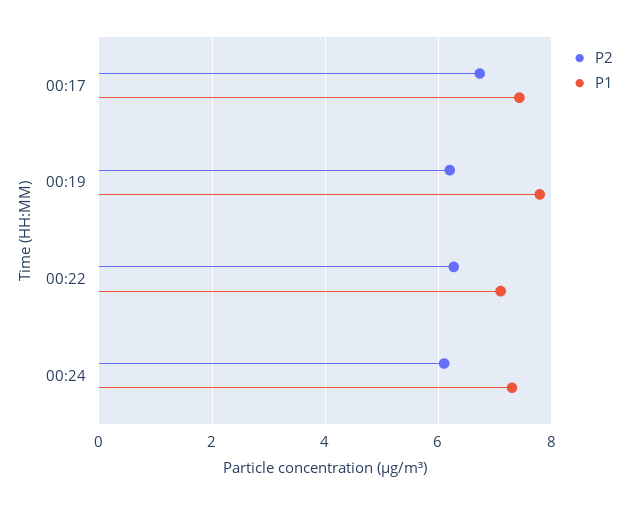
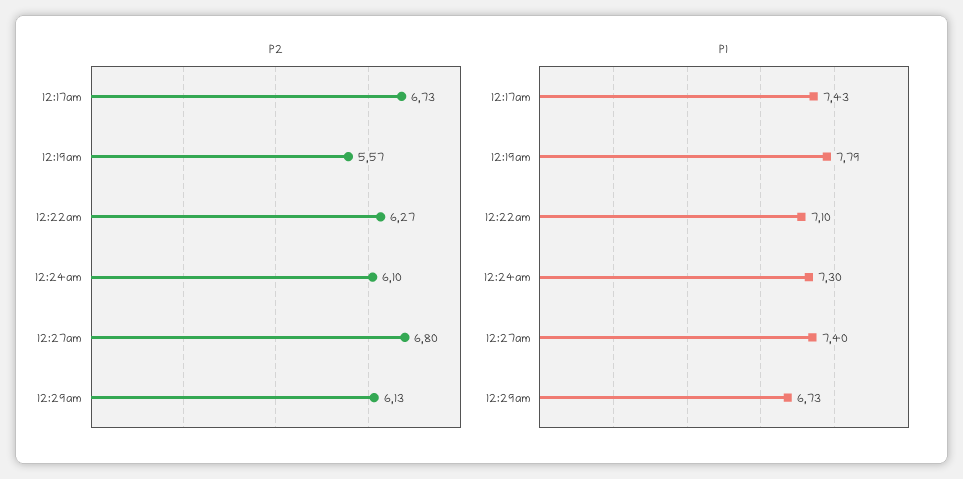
P2, 00:19: 6.2 -> 5.57
P2, 12:27am: none -> 6.8
P2, 12:29am: none -> 6.13
P1, 12:27am: none -> 7.4
P1, 12:29am: none -> 6.73

